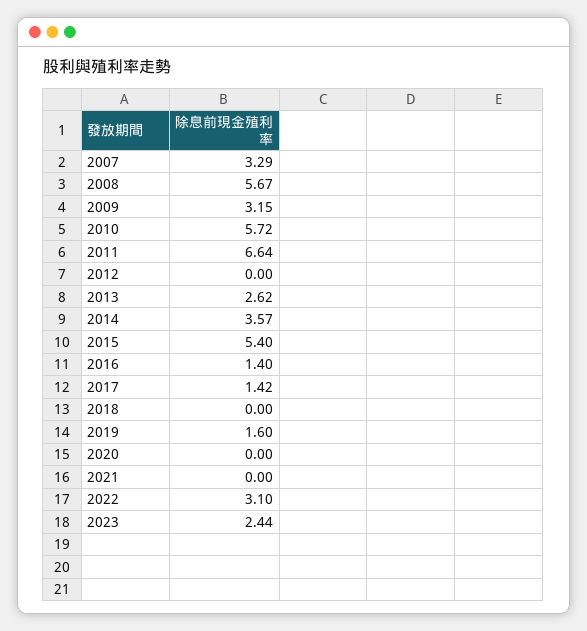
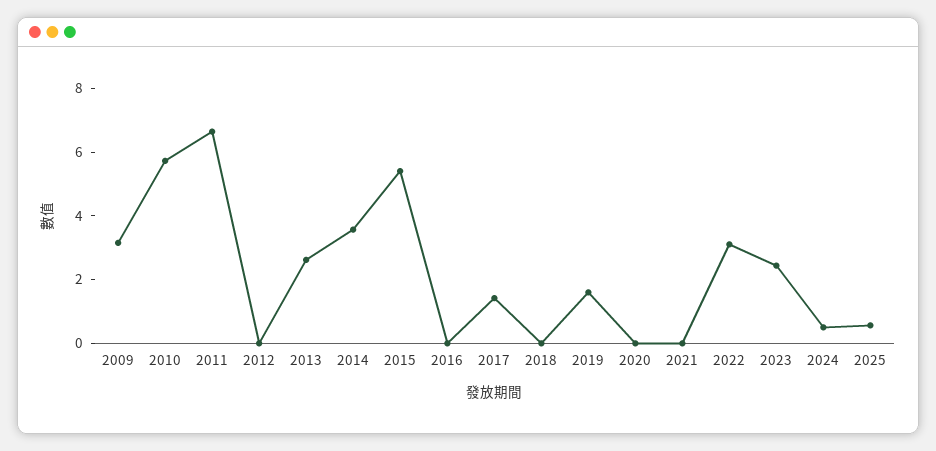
2007: 3.29 -> none
2008: 5.67 -> none
2016: 1.4 -> 0
2024: none -> 0.5
2025: none -> 0.5

